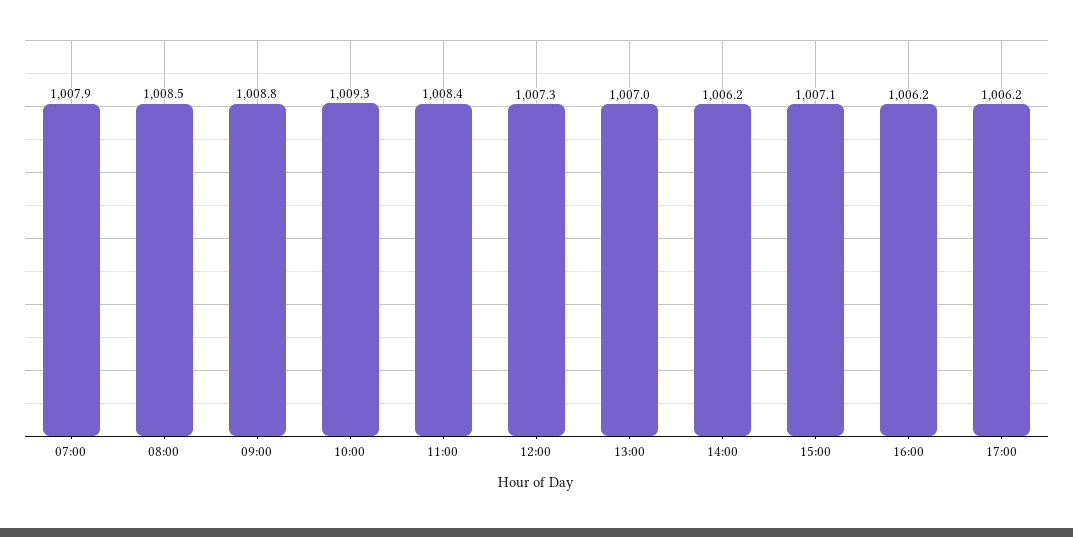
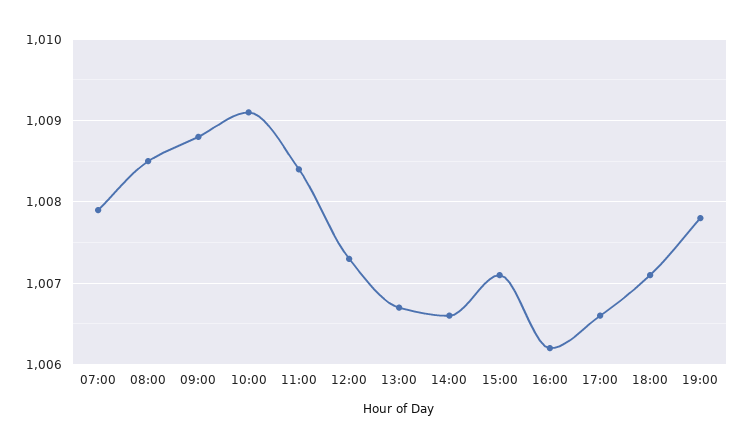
10:00: 1009.3 -> 1009.1
13:00: 1007 -> 1006.7
14:00: 1006.2 -> 1006.6
17:00: 1006.2 -> 1006.6
18:00: none -> 1007.1
19:00: none -> 1007.8

